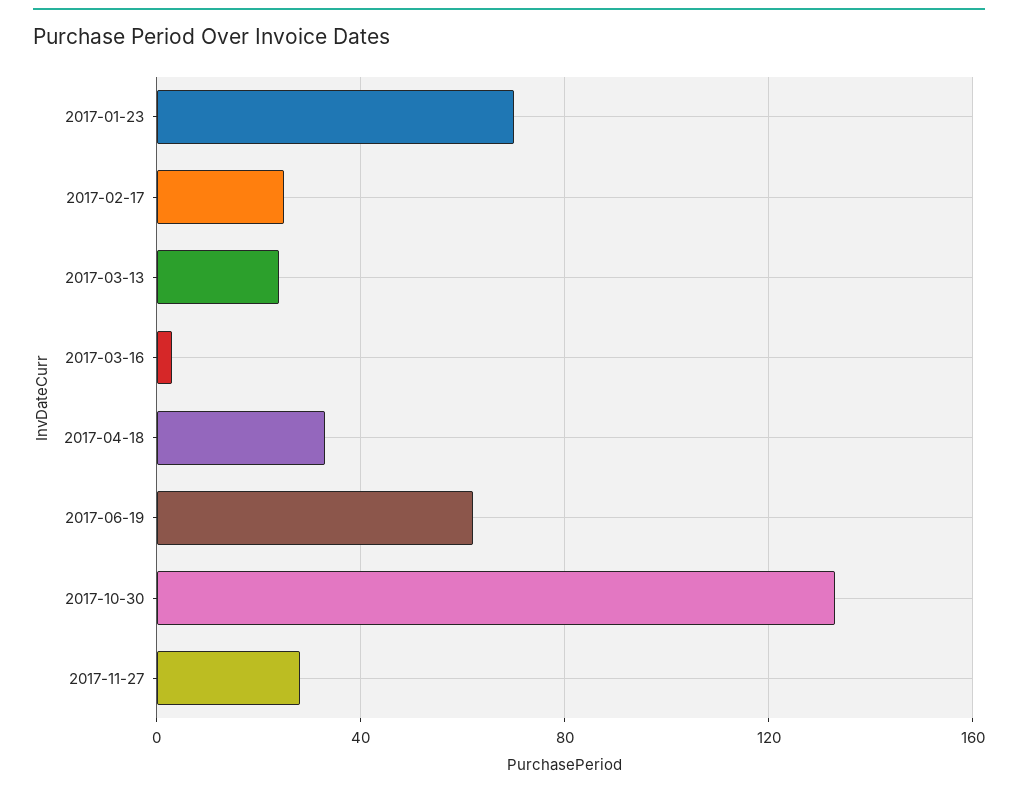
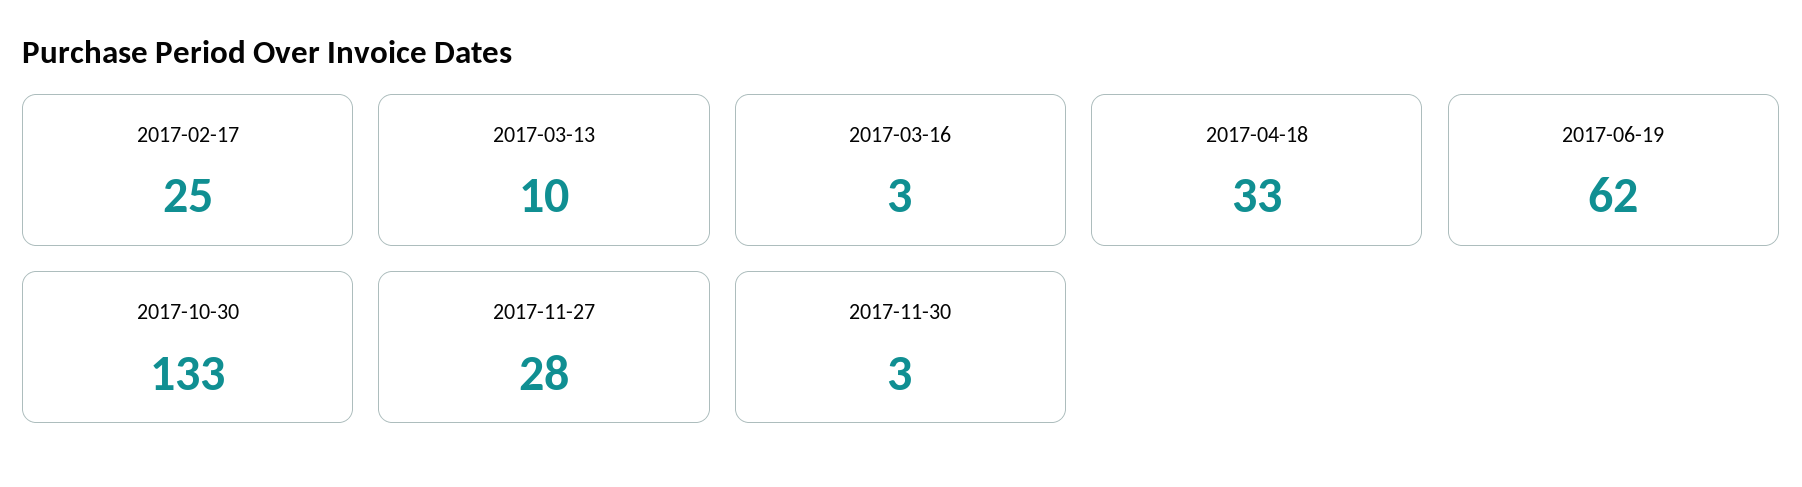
2017-01-23: 70 -> none
2017-03-13: 25 -> 10
2017-11-30: none -> 3

